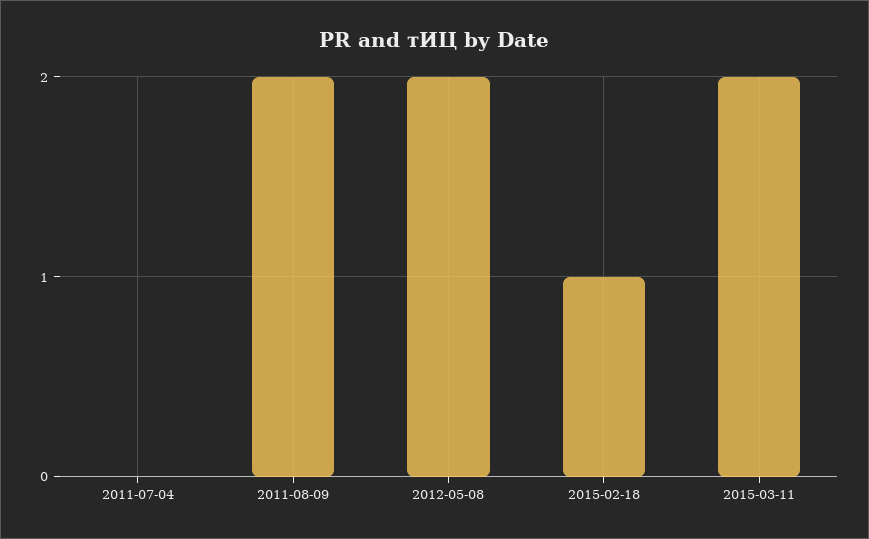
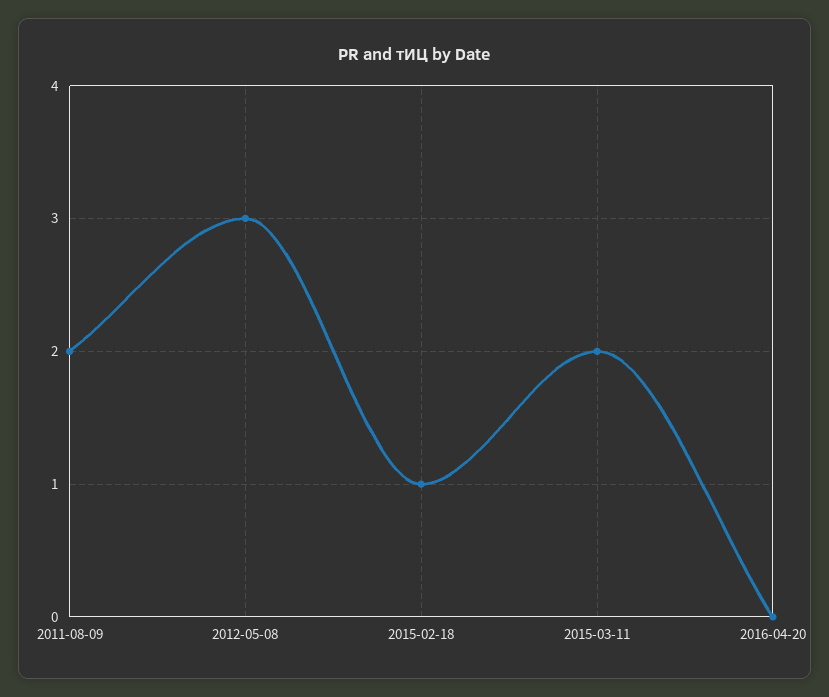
2011-07-04: 0 -> none
2012-05-08: 2 -> 3
2016-04-20: none -> 0

